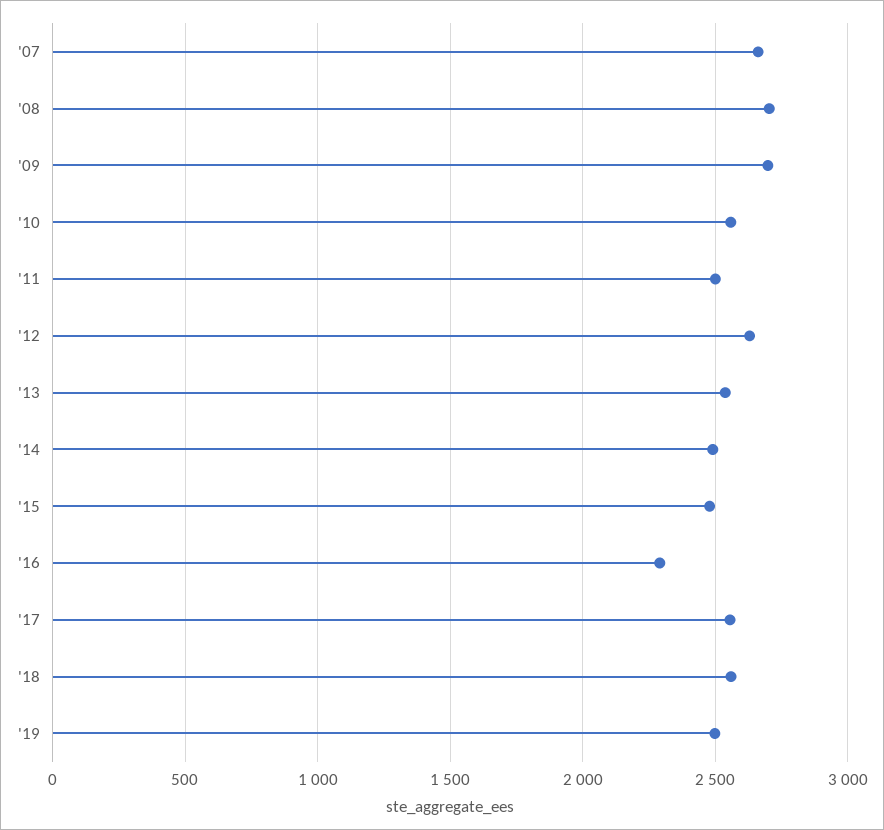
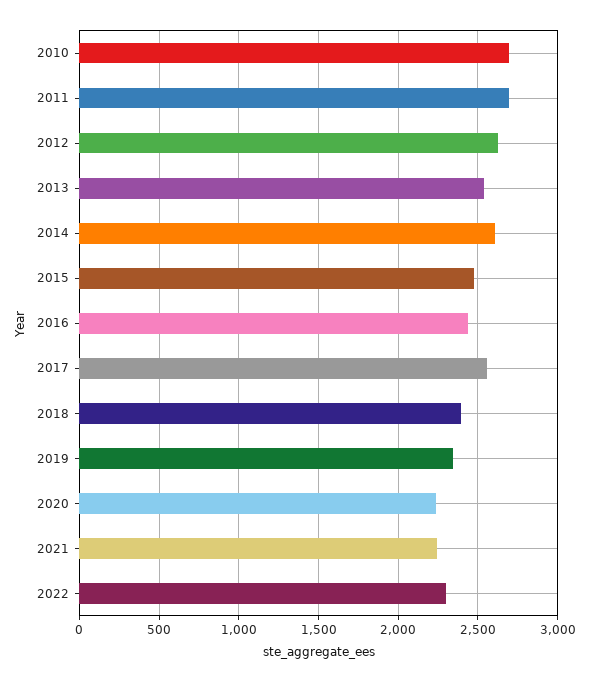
'07: 2650 -> none
'08: 2700 -> none
'09: 2700 -> none
'10: 2550 -> 2700
'11: 2500 -> 2700
'14: 2500 -> 2600
'16: 2300 -> 2450
'18: 2550 -> 2400
'19: 2500 -> 2350
2020: none -> 2250
2021: none -> 2250
2022: none -> 2300

